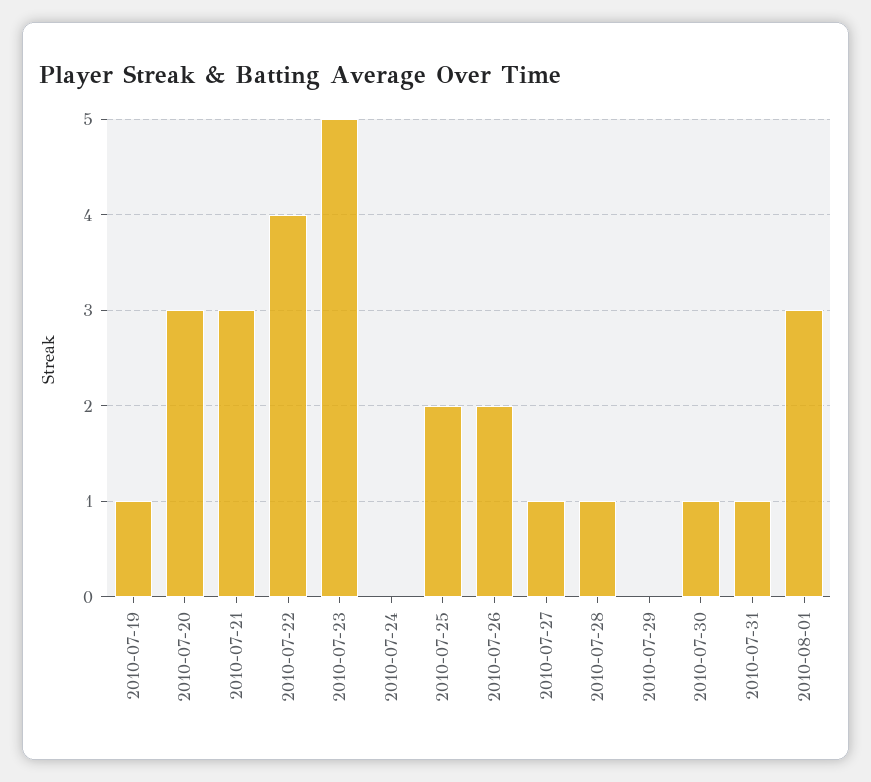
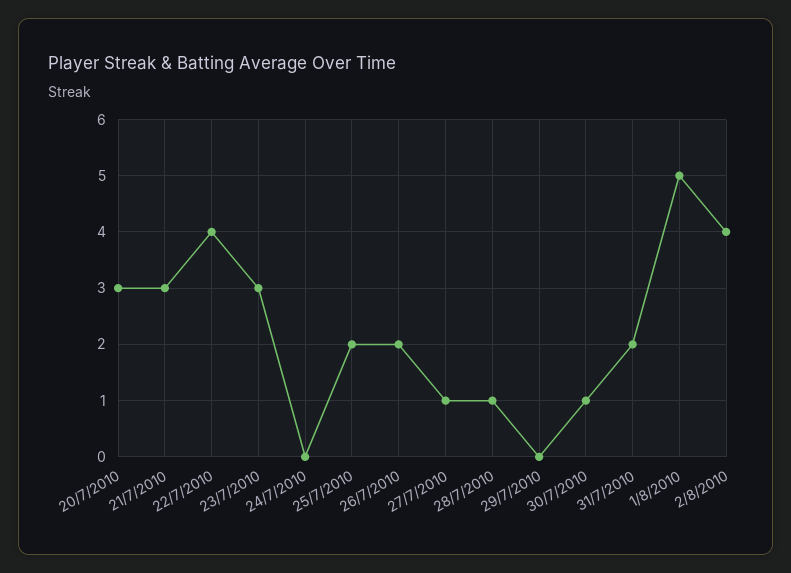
2010-07-19: 1 -> none
2010-07-23: 5 -> 3
2010-07-31: 1 -> 2
2010-08-01: 3 -> 5
2/8/2010: none -> 4

